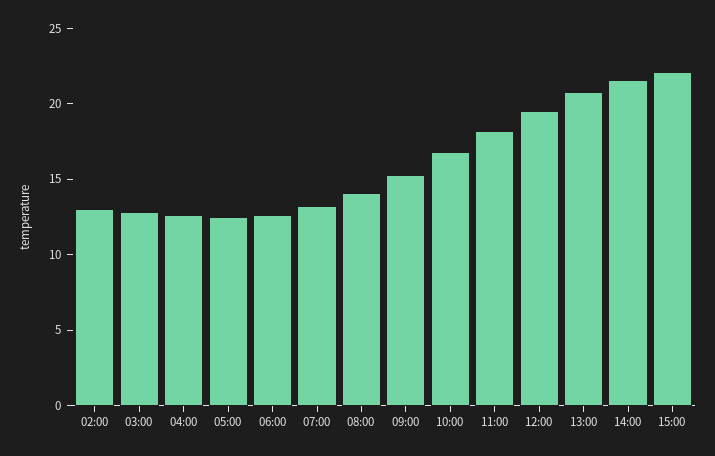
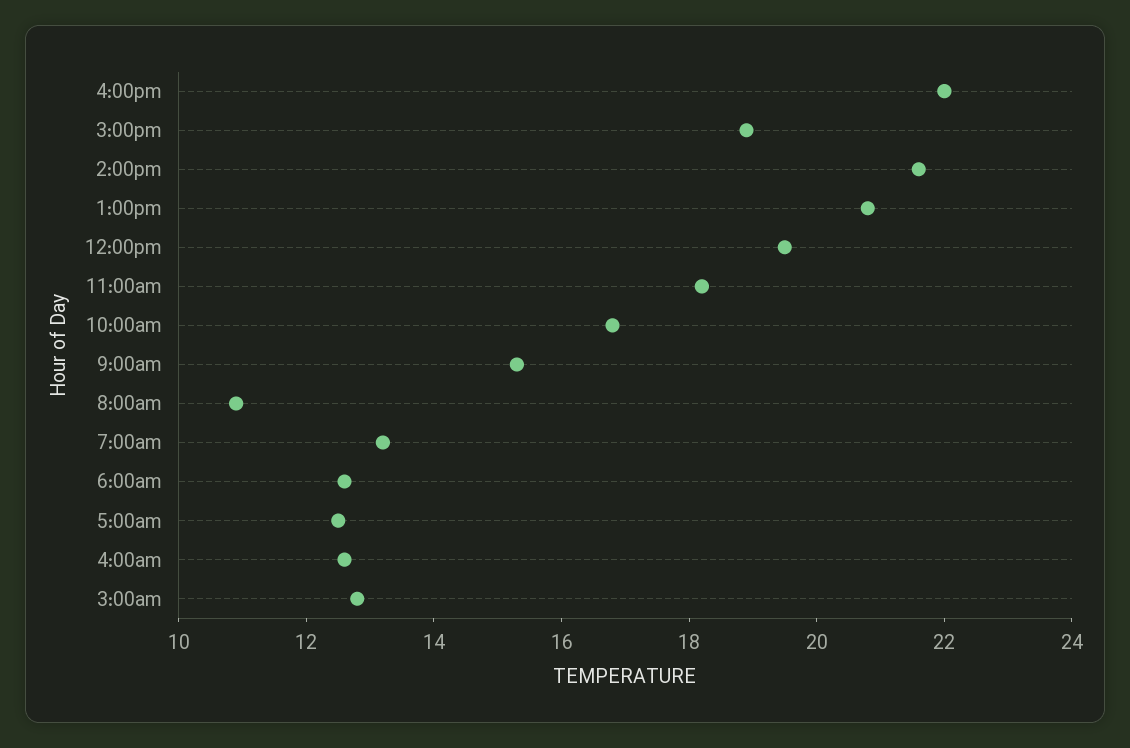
02:00: 13 -> none
08:00: 14 -> 11
15:00: 22 -> 19
4:00pm: none -> 22

